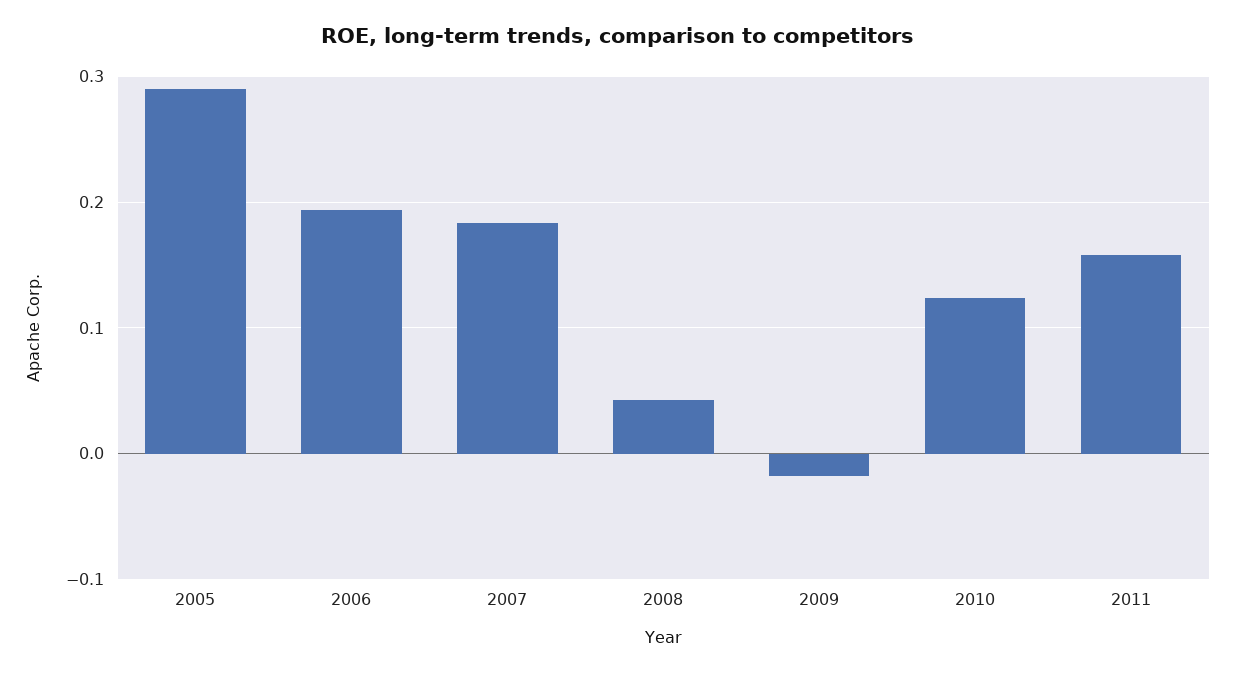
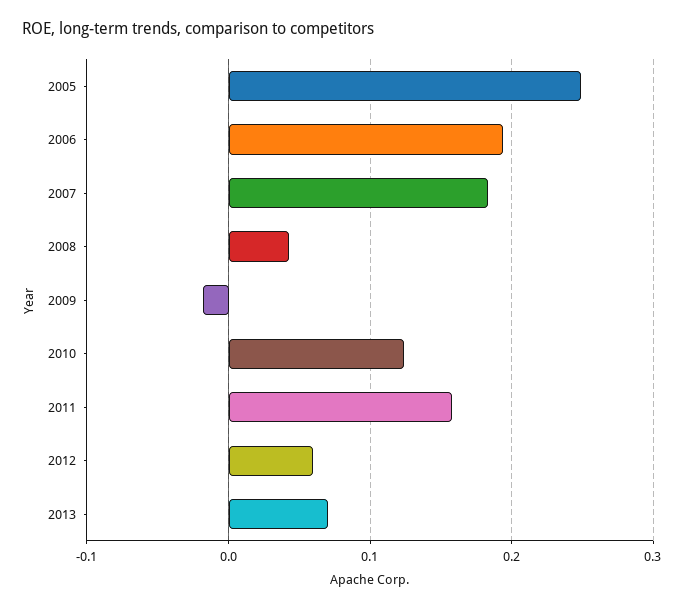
2005: 0.29 -> 0.25
2012: none -> 0.06
2013: none -> 0.07

